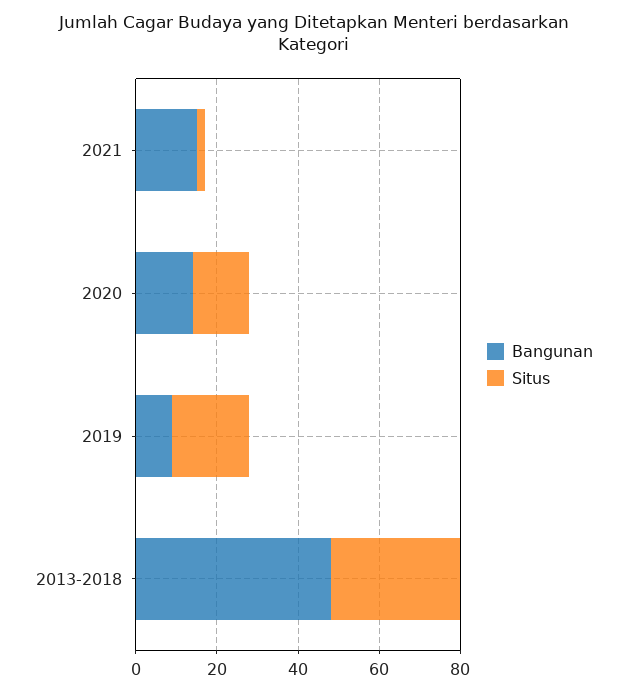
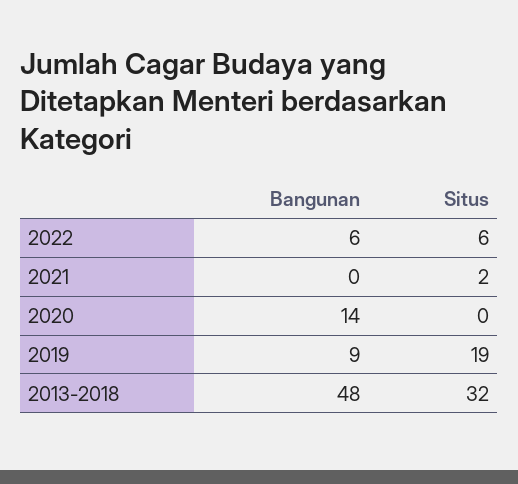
Bangunan, 2021: 15 -> 0
Situs, 2020: 15 -> 0
Bangunan, 2022: none -> 6
Situs, 2022: none -> 6

